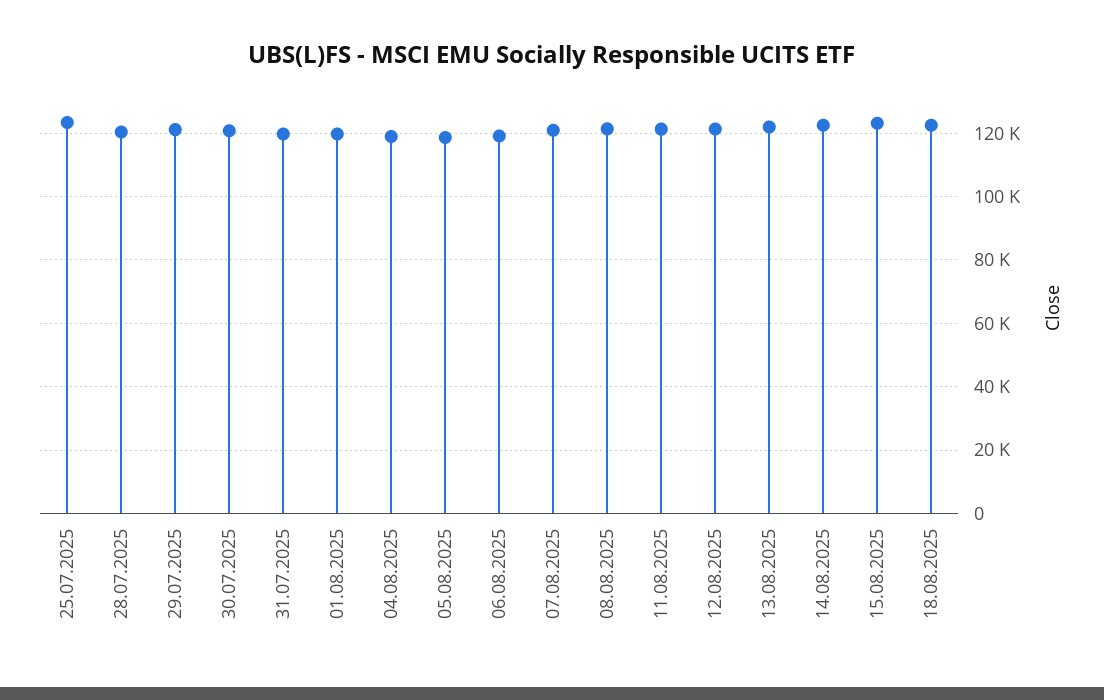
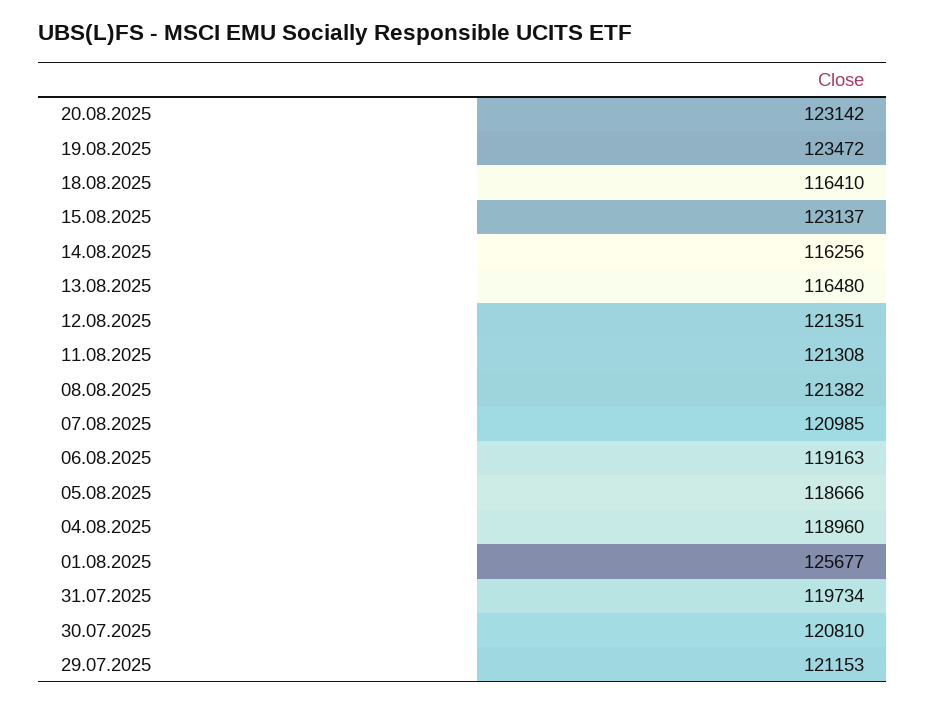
25.07.2025: 124000 -> none
28.07.2025: 120000 -> none
01.08.2025: 120000 -> 125677
13.08.2025: 122000 -> 116480
14.08.2025: 122000 -> 116256
18.08.2025: 122000 -> 116410
20.08.2025: none -> 123142
19.08.2025: none -> 123472

